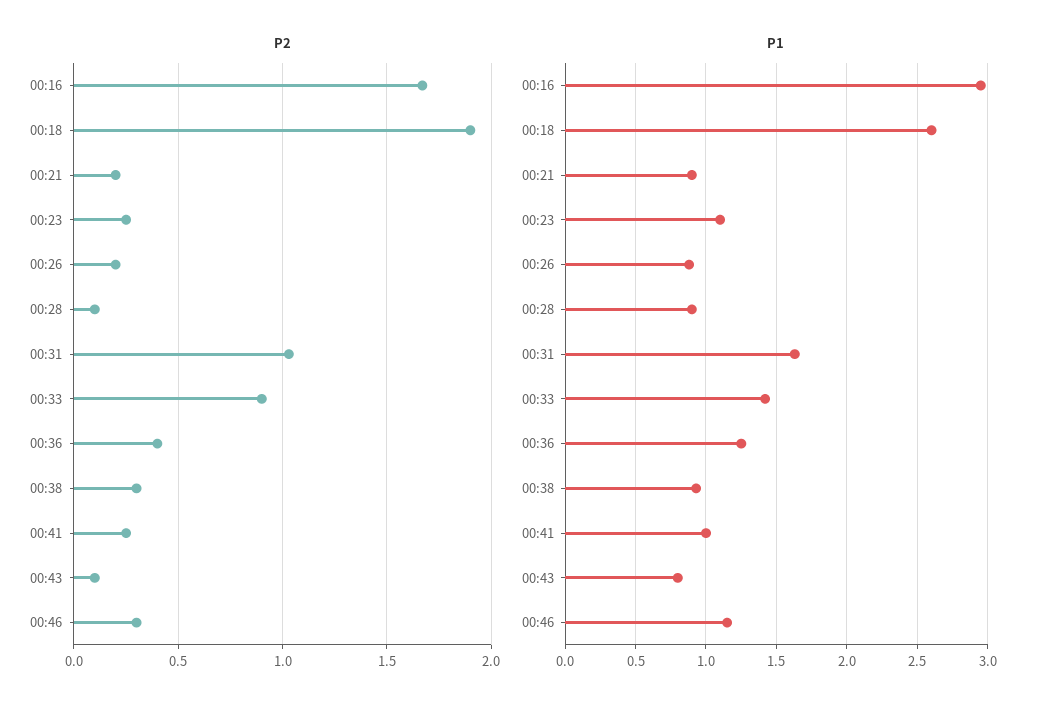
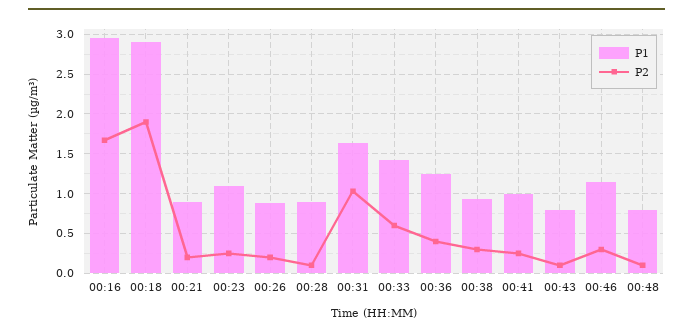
P2, 00:33: 0.9 -> 0.6
P1, 00:18: 2.6 -> 2.9
P1, 00:48: none -> 0.8
P2, 00:48: none -> 0.1

